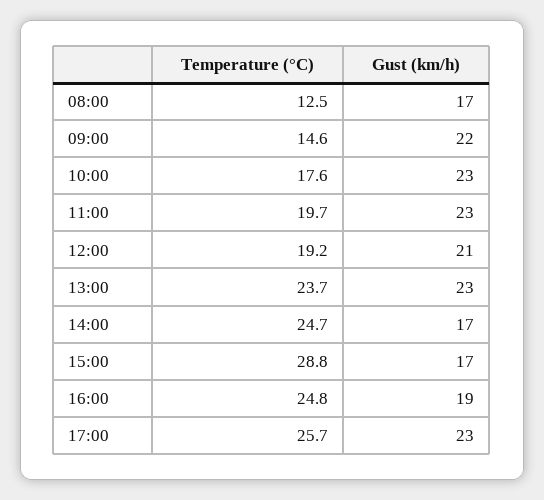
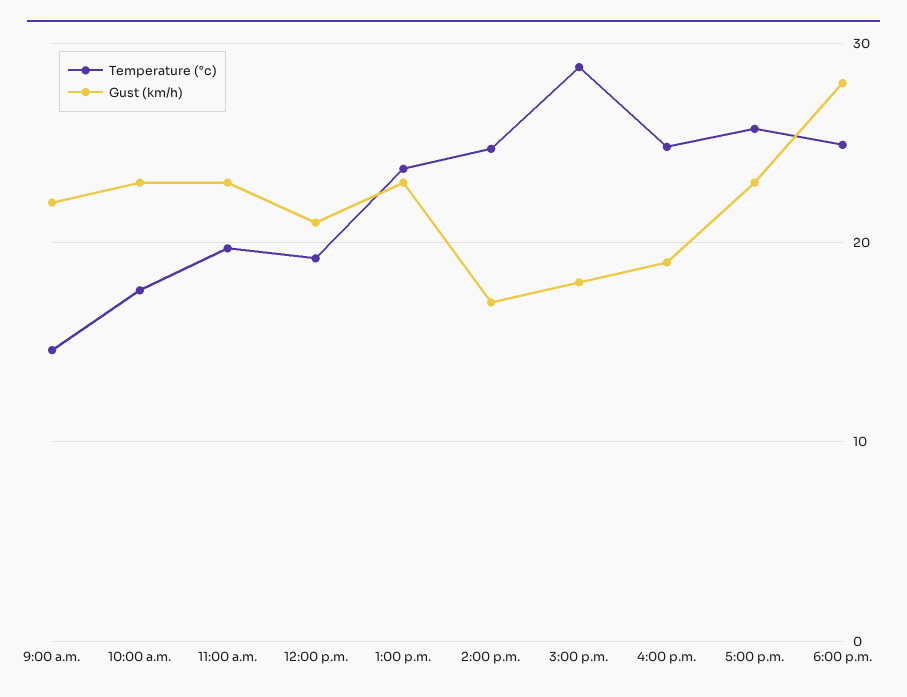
Temperature (°C), 08:00: 12.5 -> none
Gust (km/h), 08:00: 17 -> none
Gust (km/h), 15:00: 17 -> 18
Temperature (°C), 6:00 p.m.: none -> 25
Gust (km/h), 6:00 p.m.: none -> 28

